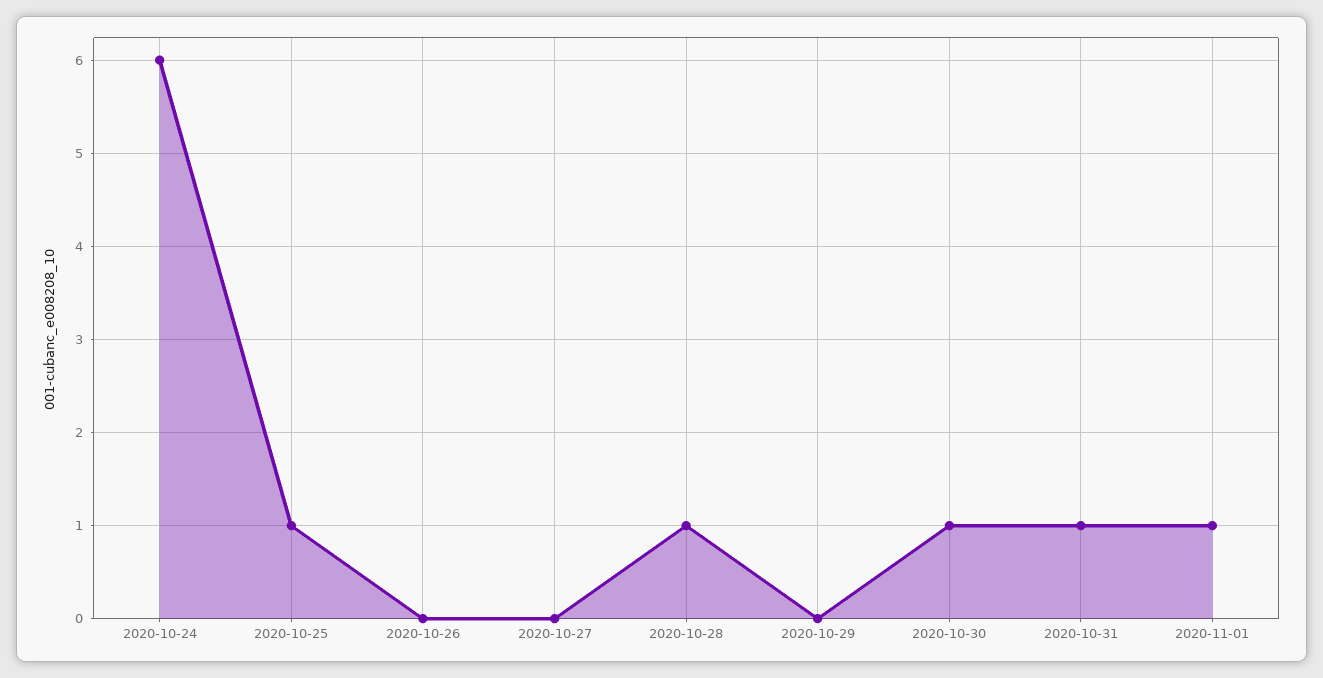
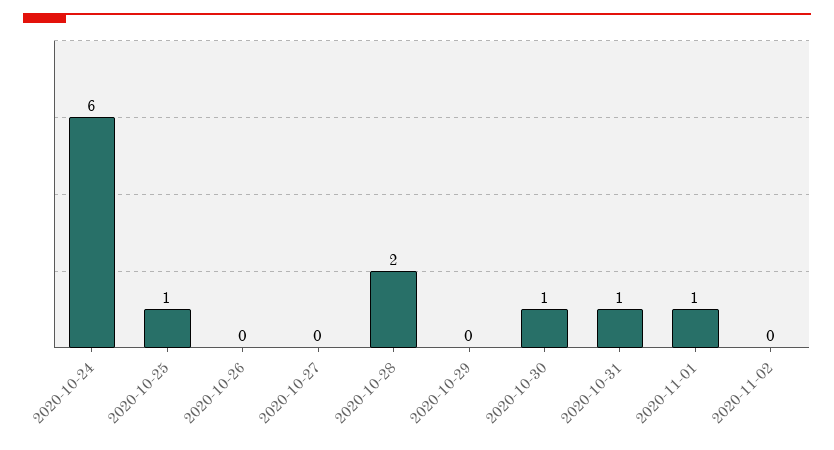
2020-10-28: 1 -> 2
2020-11-02: none -> 0

